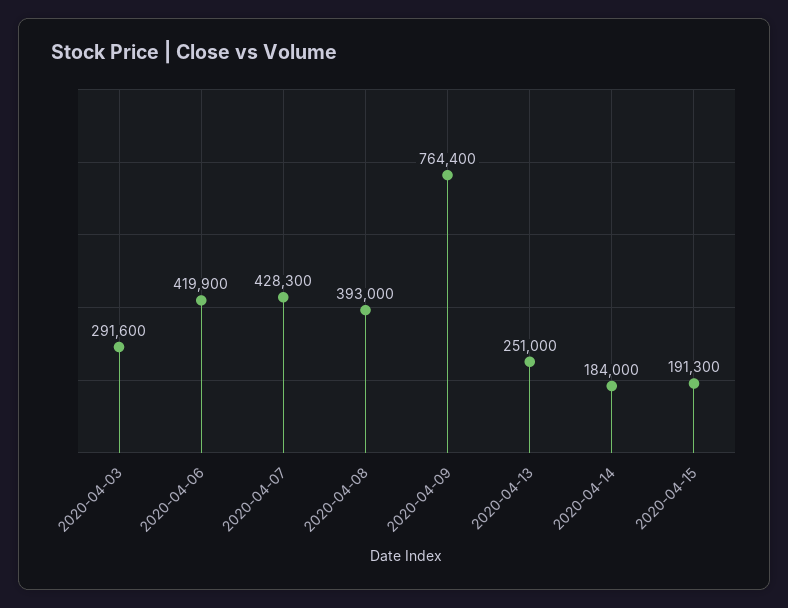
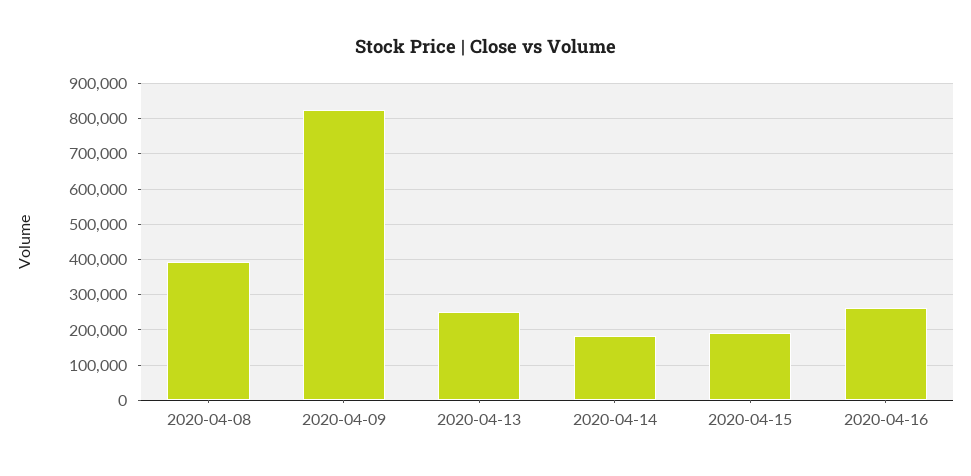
2020-04-03: 291600 -> none
2020-04-06: 419900 -> none
2020-04-07: 428300 -> none
2020-04-09: 764400 -> 820000
2020-04-16: none -> 260000

